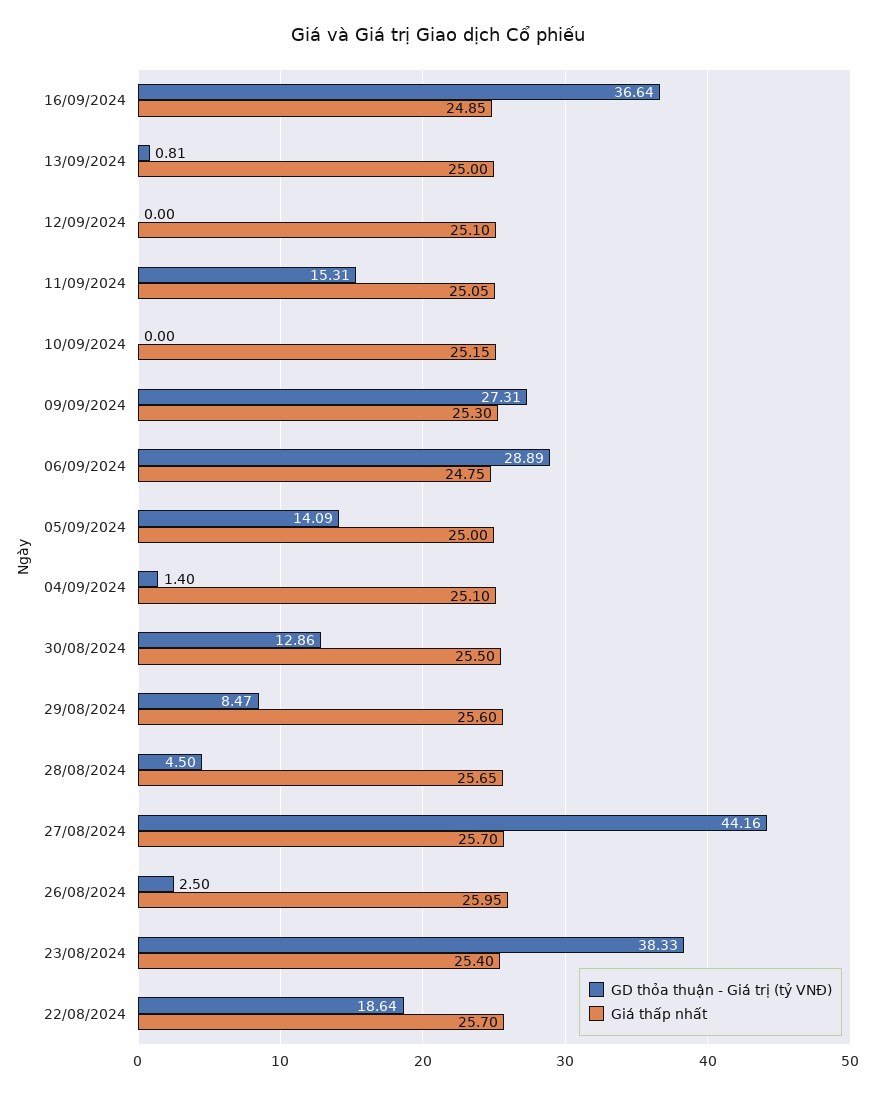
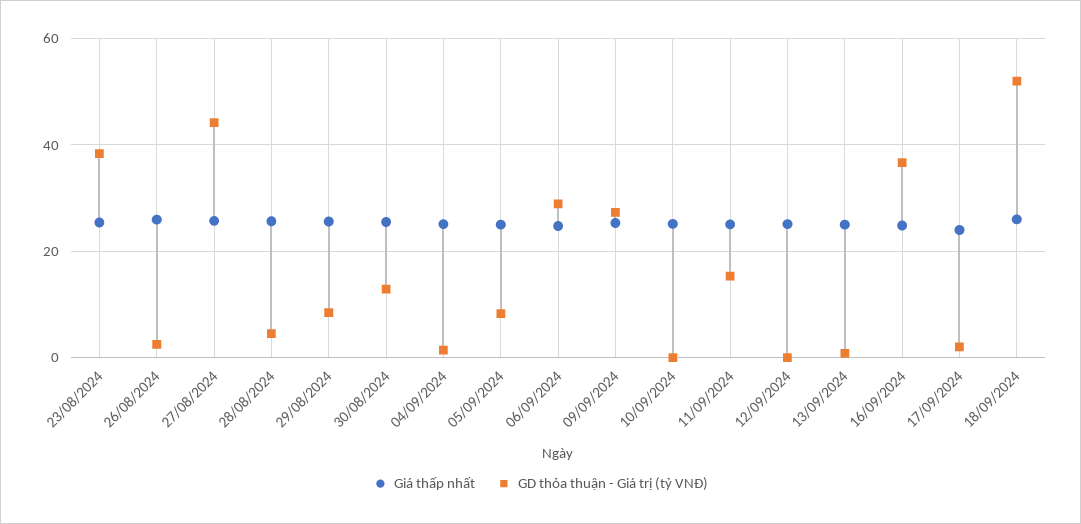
GD thỏa thuận - Giá trị (tỷ VNĐ), 05/09/2024: 14.09 -> 8
GD thỏa thuận - Giá trị (tỷ VNĐ), 22/08/2024: 18.64 -> none
Giá thấp nhất, 22/08/2024: 25.7 -> none
Giá thấp nhất, 17/09/2024: none -> 24
GD thỏa thuận - Giá trị (tỷ VNĐ), 17/09/2024: none -> 2
Giá thấp nhất, 18/09/2024: none -> 26
GD thỏa thuận - Giá trị (tỷ VNĐ), 18/09/2024: none -> 52

